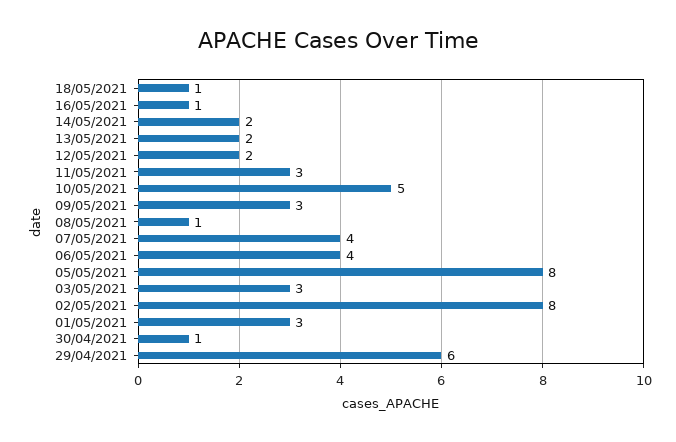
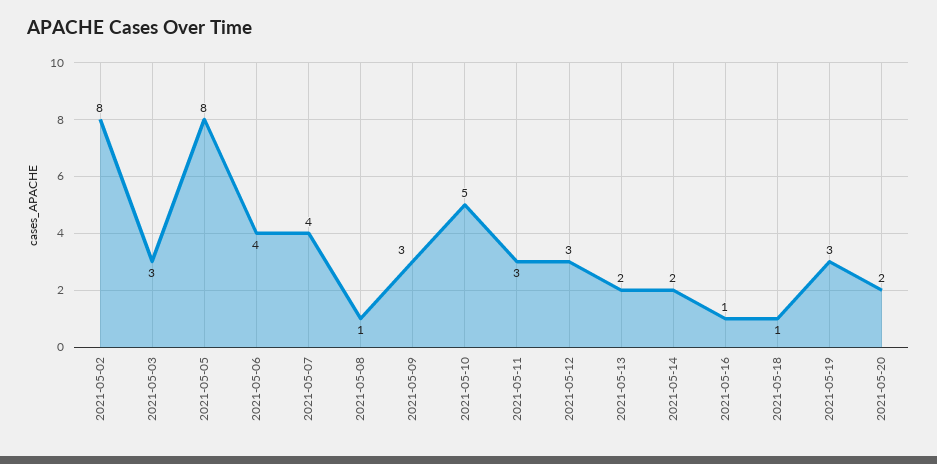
12/05/2021: 2 -> 3
01/05/2021: 3 -> none
30/04/2021: 1 -> none
29/04/2021: 6 -> none
2021-05-19: none -> 3
2021-05-20: none -> 2

